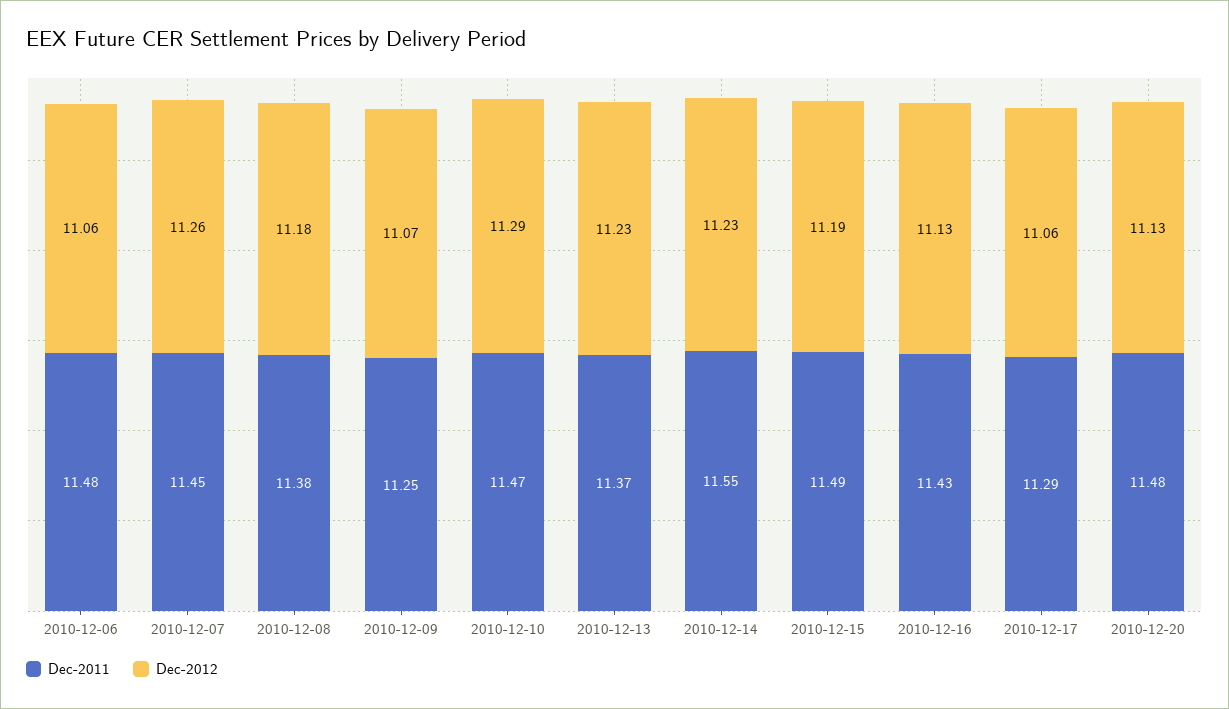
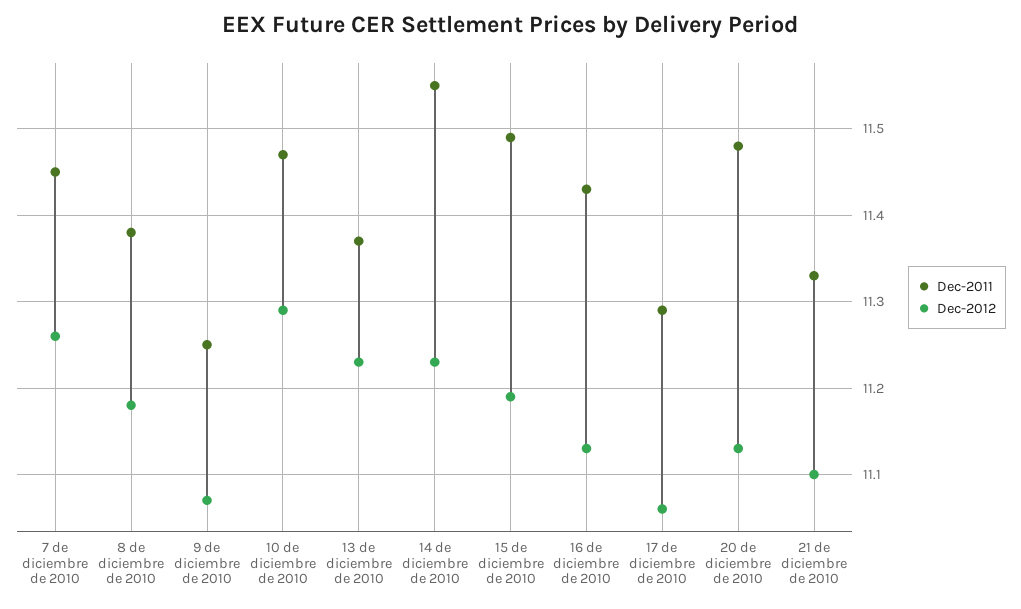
Dec-2011, 2010-12-06: 11.48 -> none
Dec-2012, 2010-12-06: 11.06 -> none
Dec-2011, 21 de diciembre de 2010: none -> 11.33
Dec-2012, 21 de diciembre de 2010: none -> 11.1

